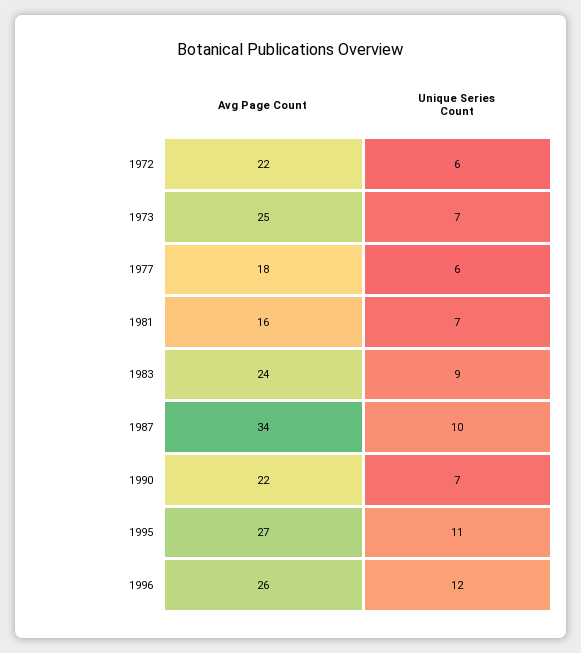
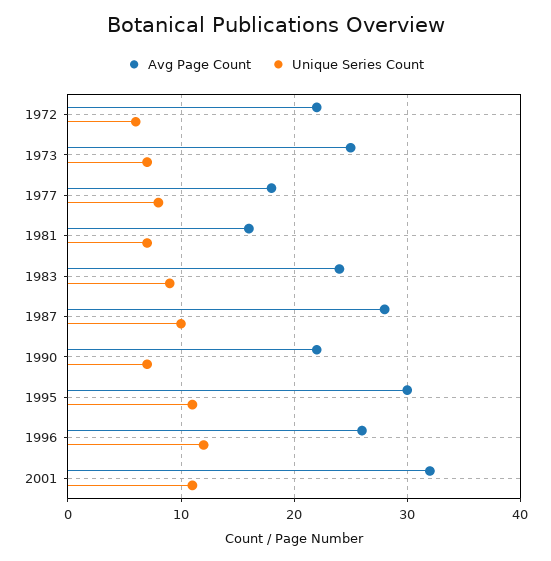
Unique Series Count, 1977: 6 -> 8
Avg Page Count, 1987: 34 -> 28
Avg Page Count, 1995: 27 -> 30
Avg Page Count, 2001: none -> 32
Unique Series Count, 2001: none -> 11

